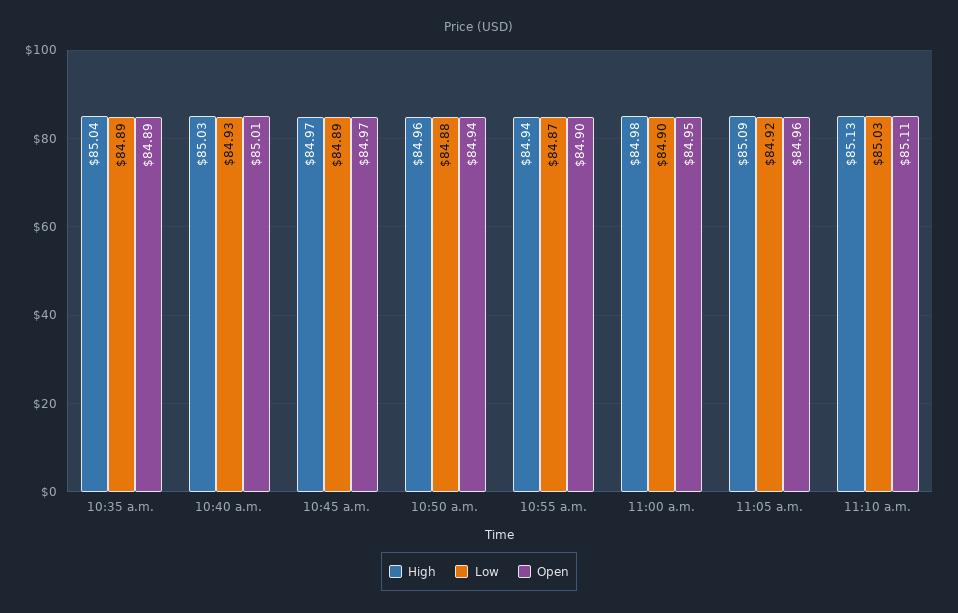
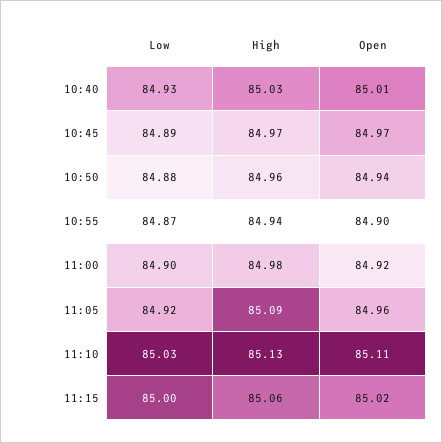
High, 10:35 a.m.: 85.04 -> none
Low, 10:35 a.m.: 84.89 -> none
Open, 10:35 a.m.: 84.89 -> none
Open, 11:00 a.m.: 84.95 -> 84.92
Low, 11:15: none -> 85
High, 11:15: none -> 85.06
Open, 11:15: none -> 85.02

